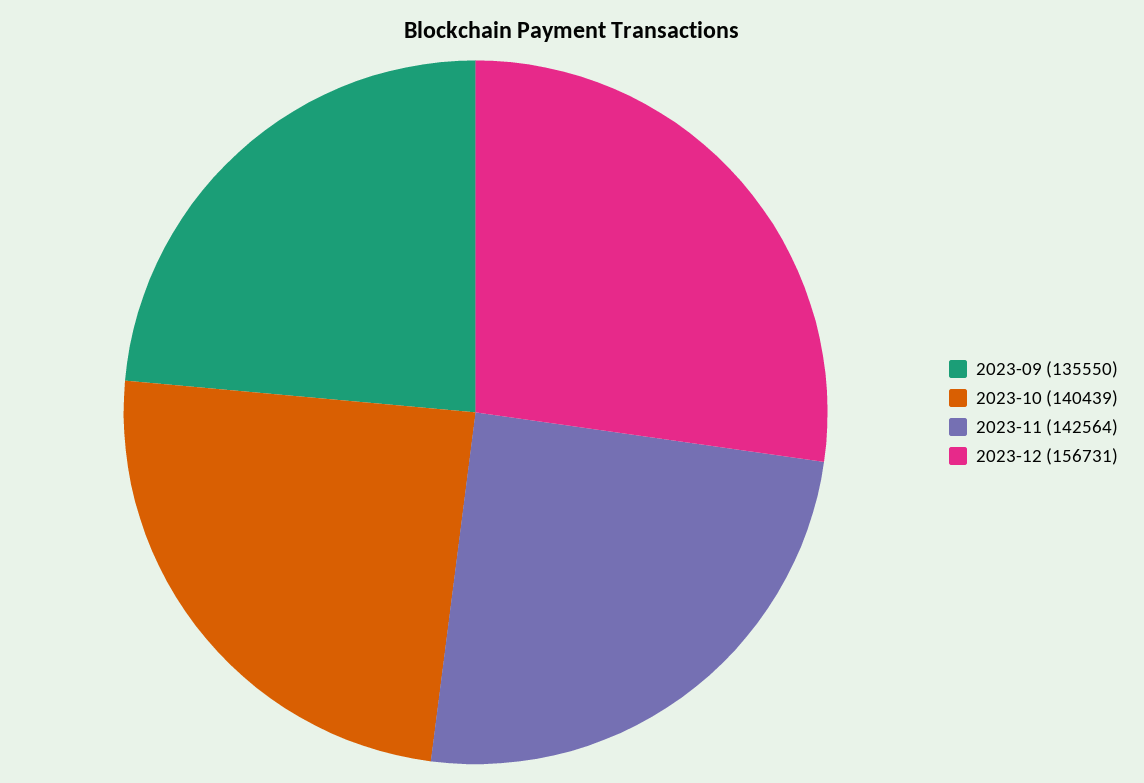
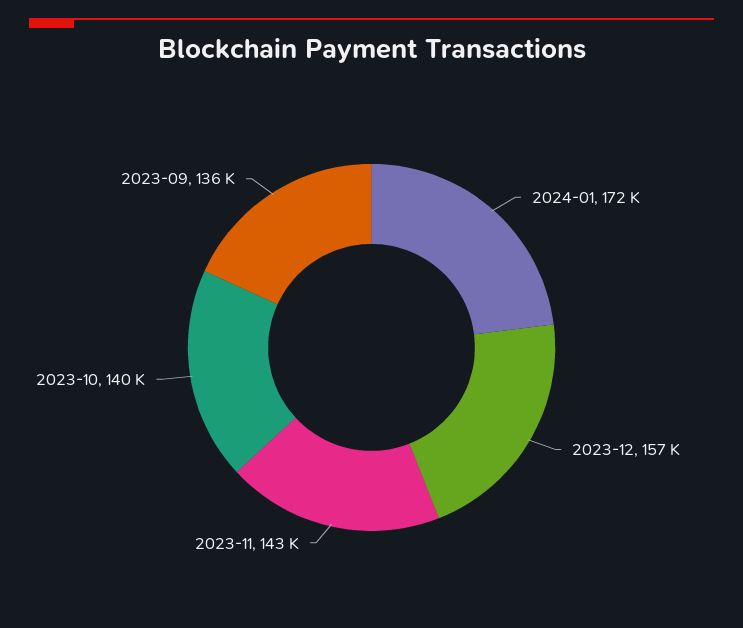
2024-01: none -> 172000

